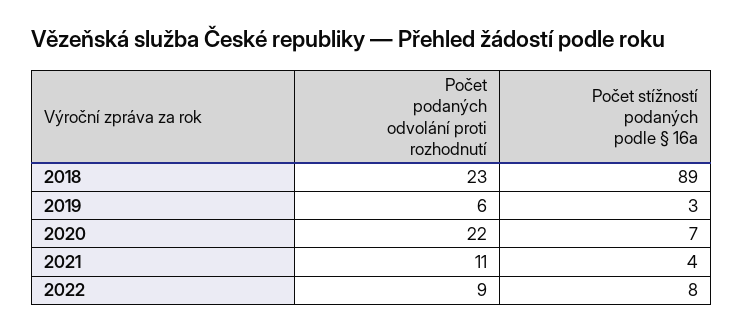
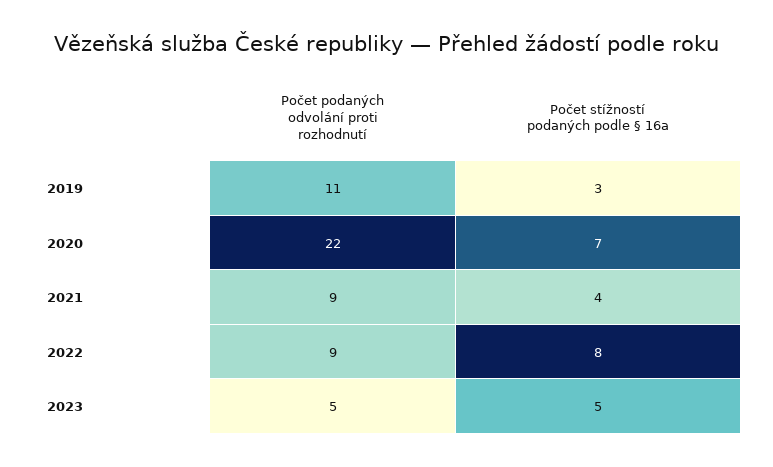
Počet podaných odvolání proti rozhodnutí, 2018: 23 -> none
Počet stížností podaných podle § 16a, 2018: 89 -> none
Počet podaných odvolání proti rozhodnutí, 2019: 6 -> 11
Počet podaných odvolání proti rozhodnutí, 2021: 11 -> 9
Počet podaných odvolání proti rozhodnutí, 2023: none -> 5
Počet stížností podaných podle § 16a, 2023: none -> 5

